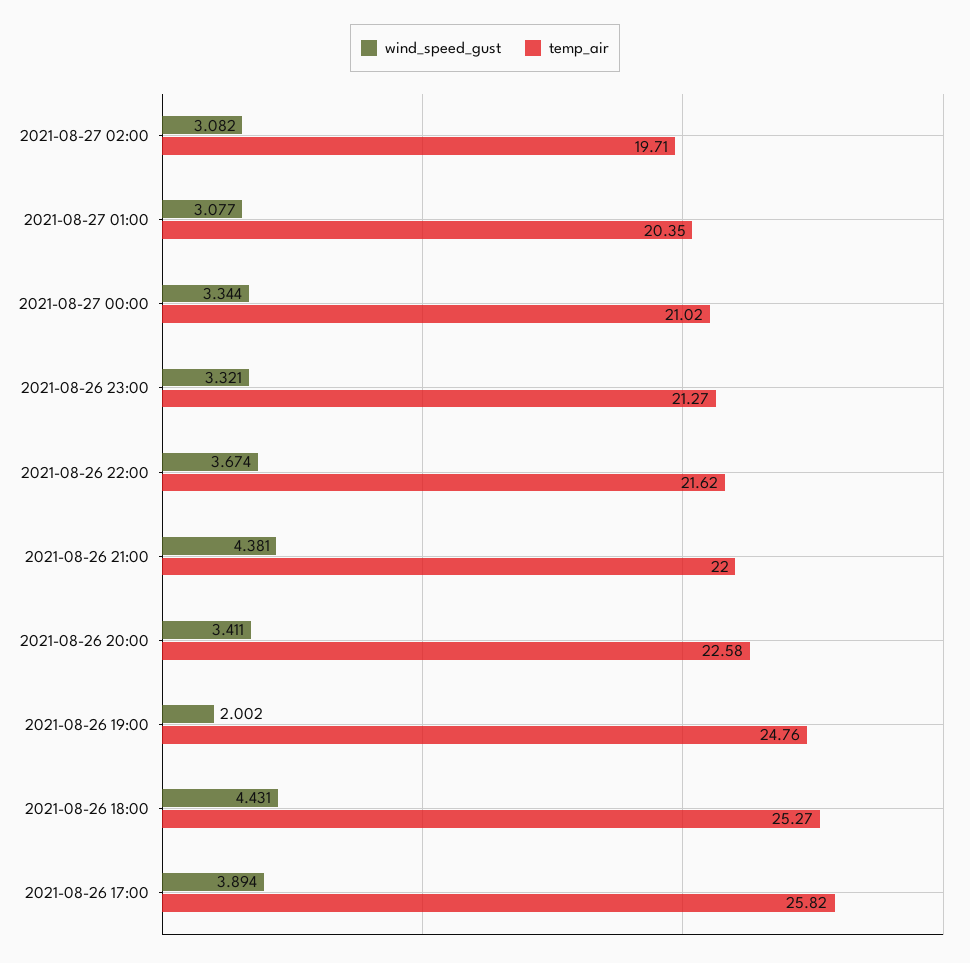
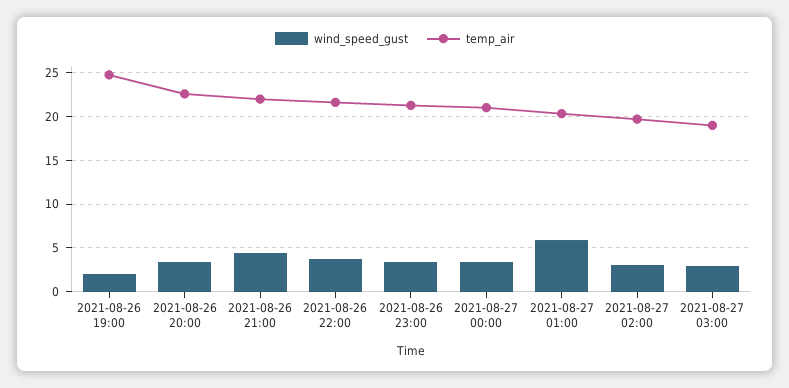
wind_speed_gust, 2021-08-27 01:00: 3.077 -> 6
wind_speed_gust, 2021-08-26 18:00: 4.431 -> none
temp_air, 2021-08-26 18:00: 25.27 -> none
wind_speed_gust, 2021-08-26 17:00: 3.894 -> none
temp_air, 2021-08-26 17:00: 25.82 -> none
wind_speed_gust, 2021-08-27 03:00: none -> 3
temp_air, 2021-08-27 03:00: none -> 19

